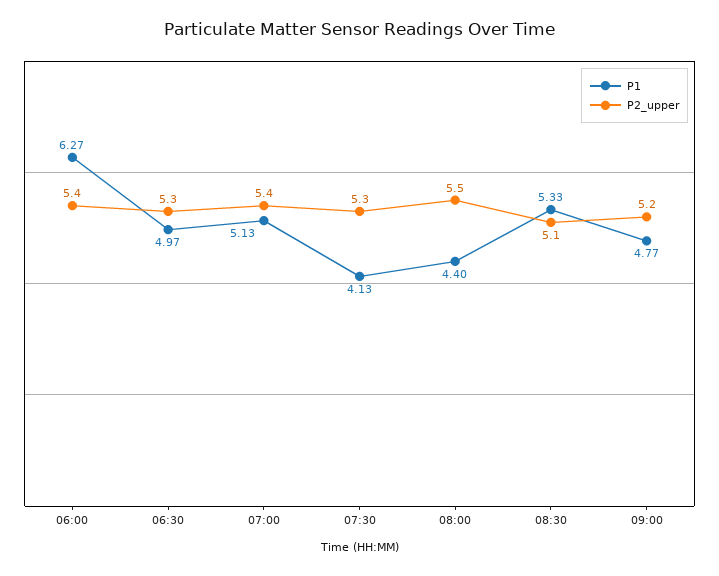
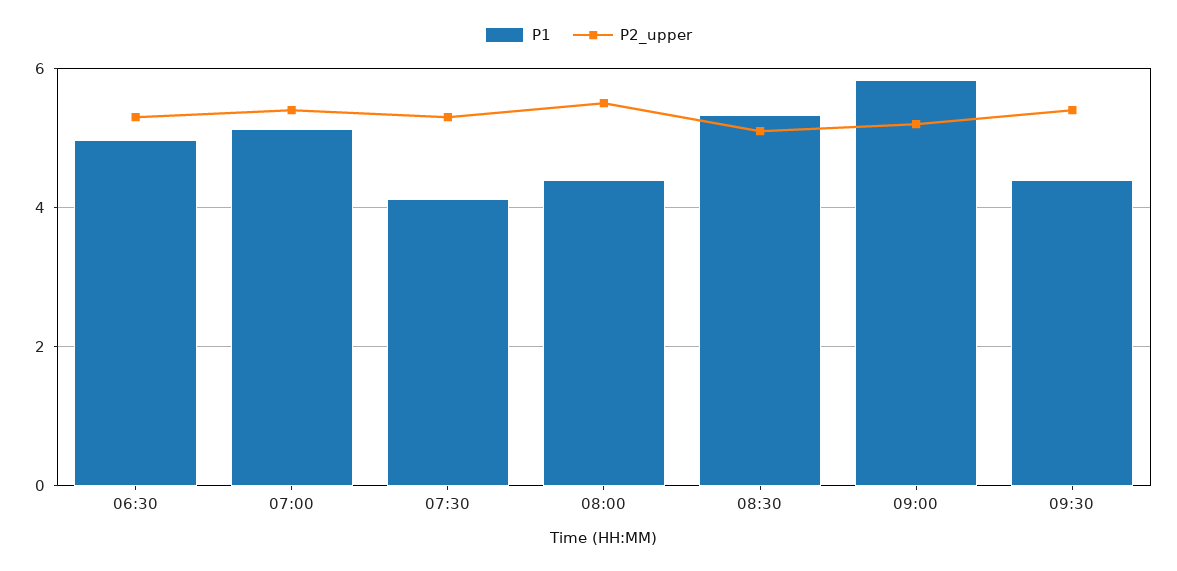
P1, 06:00: 6.27 -> none
P2_upper, 06:00: 5.4 -> none
P1, 09:00: 4.77 -> 5.8
P1, 09:30: none -> 4.4
P2_upper, 09:30: none -> 5.4

